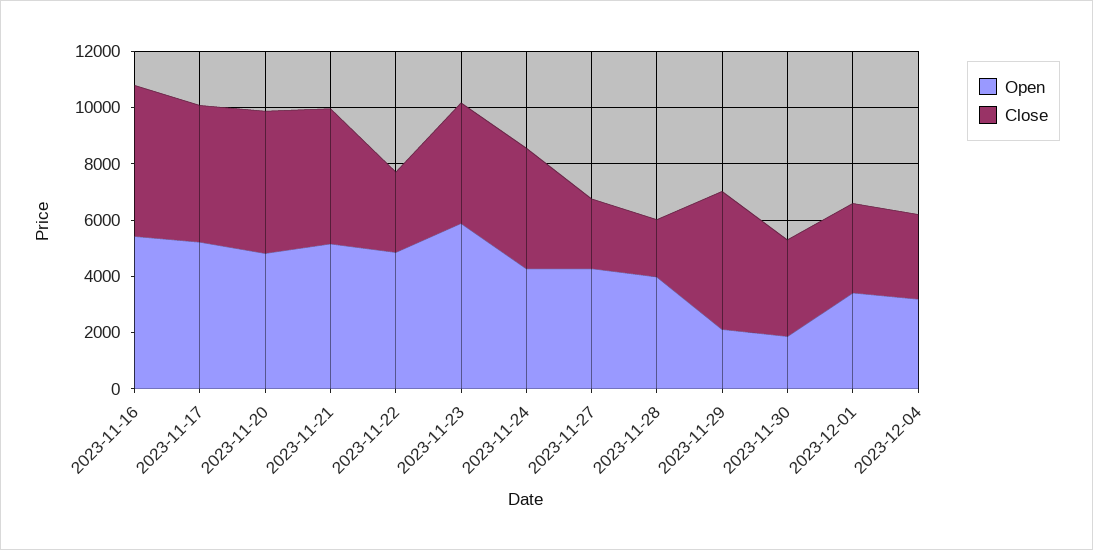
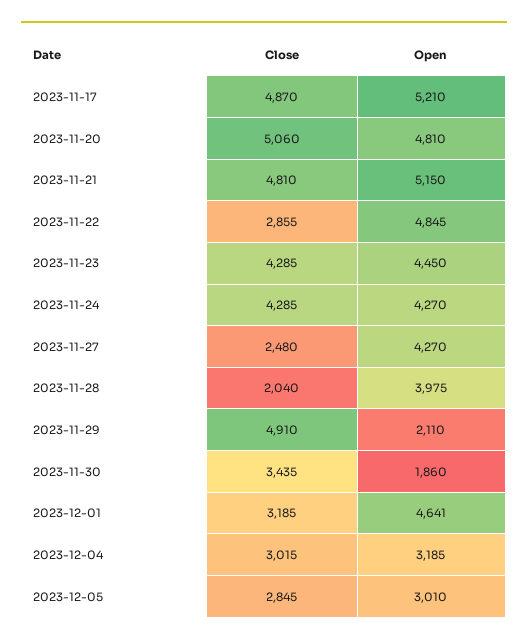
Open, 2023-11-16: 5500 -> none
Close, 2023-11-16: 5500 -> none
Open, 2023-11-23: 6000 -> 4450
Open, 2023-12-01: 3500 -> 4641
Close, 2023-12-05: none -> 2845
Open, 2023-12-05: none -> 3010

